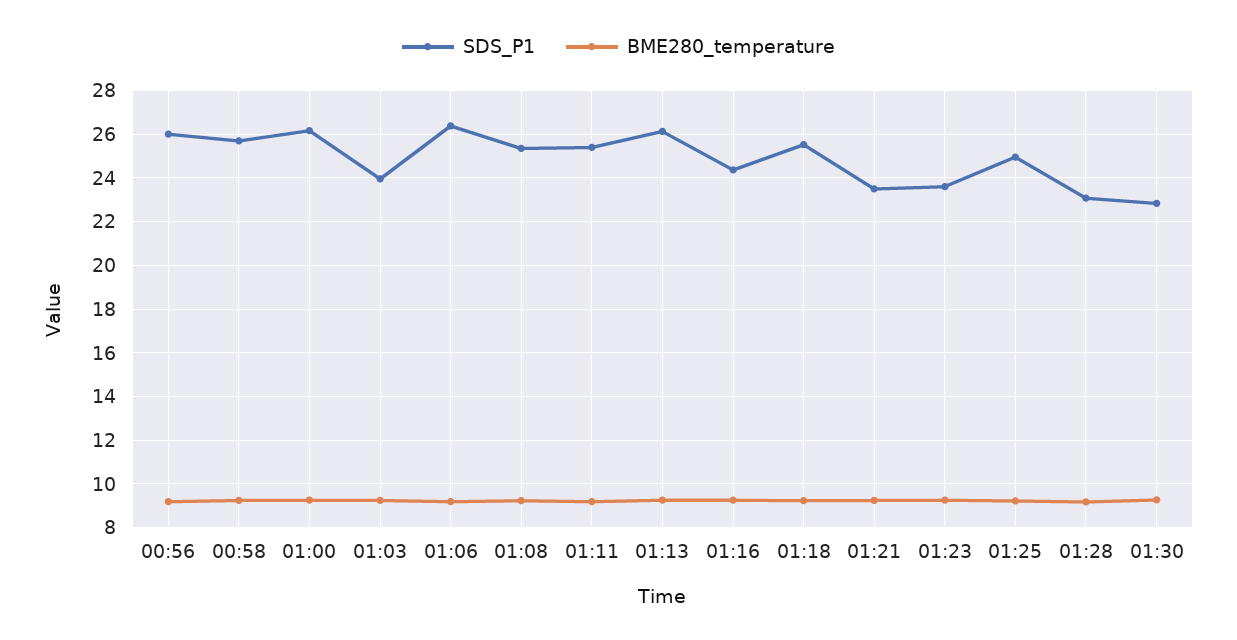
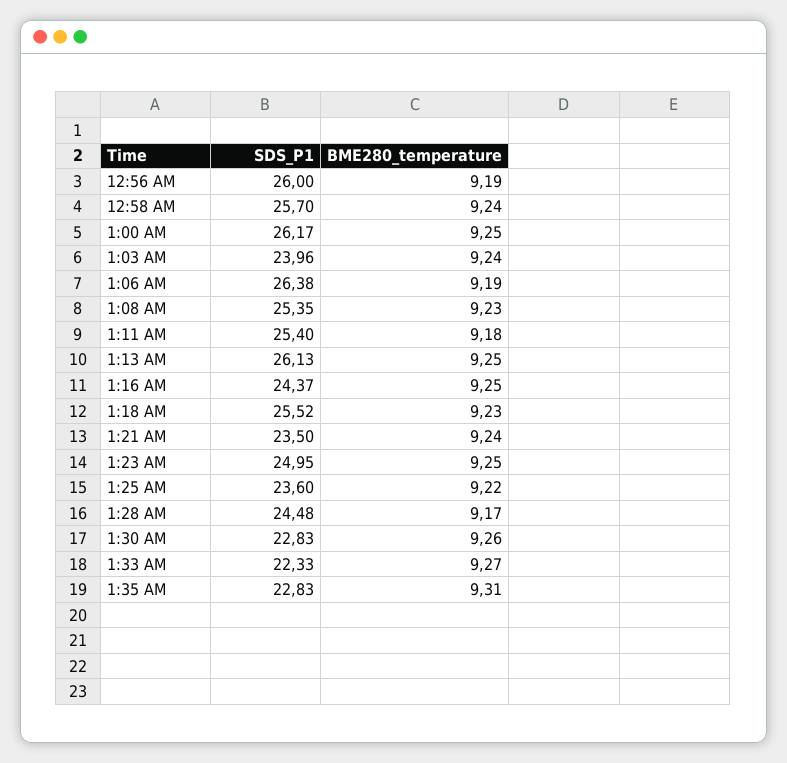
SDS_P1, 01:23: 23.5 -> 24.95
SDS_P1, 01:25: 25 -> 23.6
SDS_P1, 01:28: 23 -> 24.48
SDS_P1, 1:33 AM: none -> 22.33
BME280_temperature, 1:33 AM: none -> 9.27
SDS_P1, 1:35 AM: none -> 22.83
BME280_temperature, 1:35 AM: none -> 9.31

